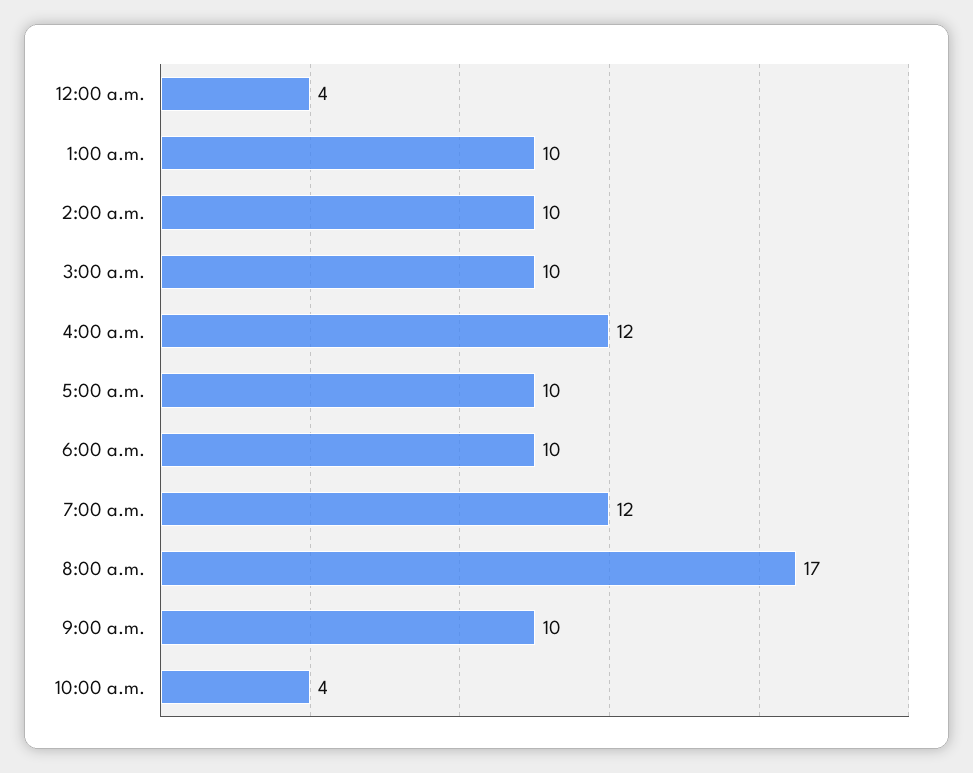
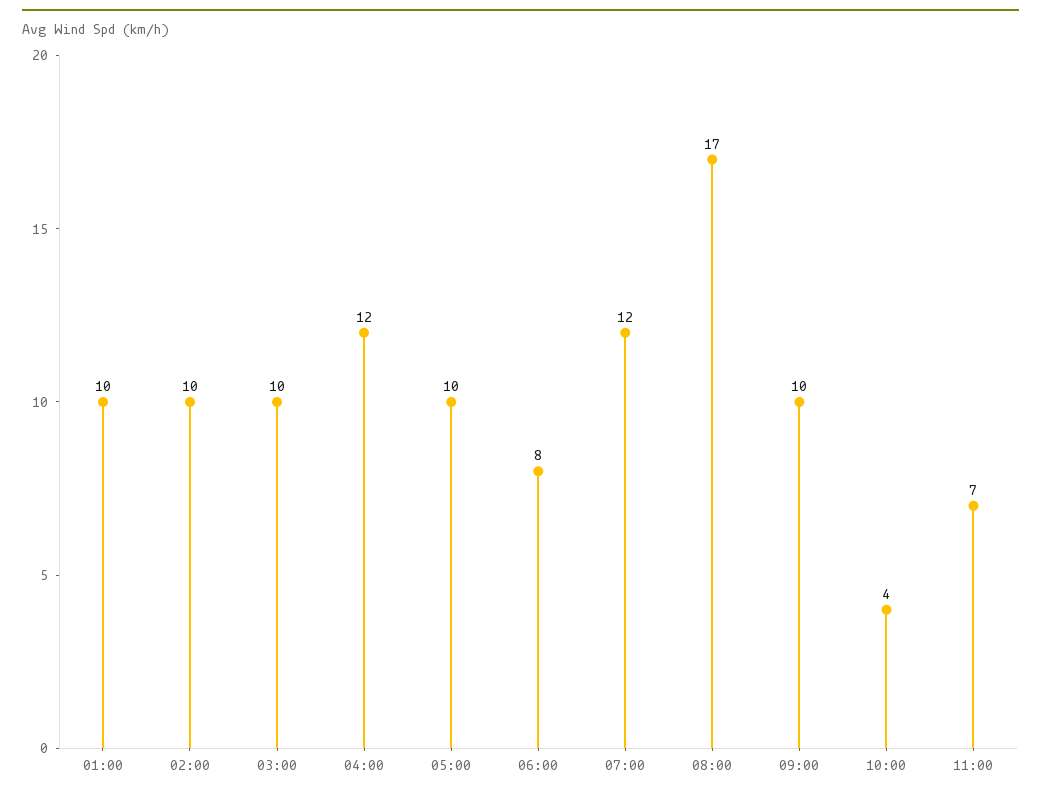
12:00 a.m.: 4 -> none
6:00 a.m.: 10 -> 8
11:00: none -> 7

